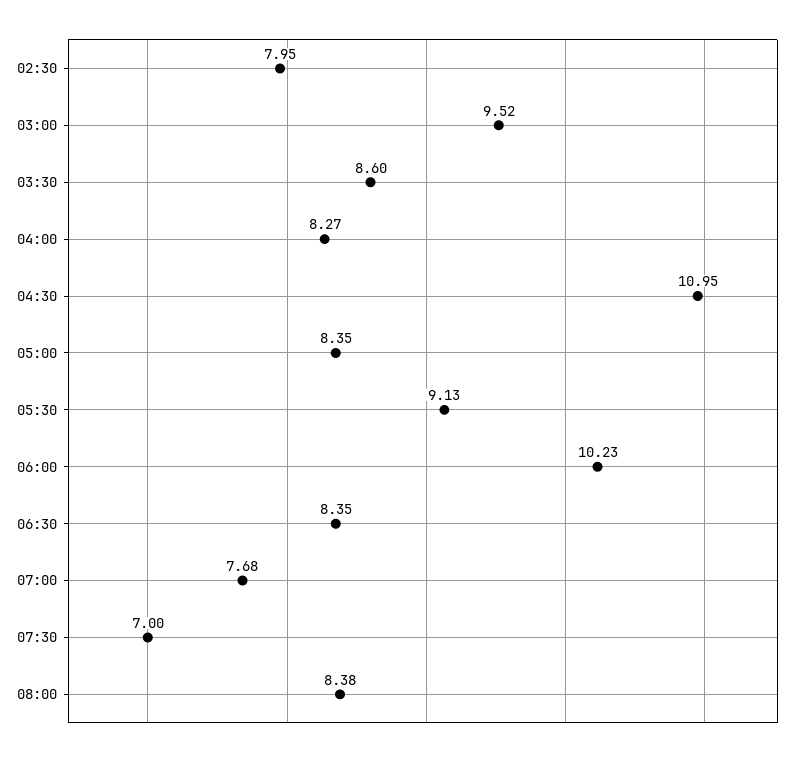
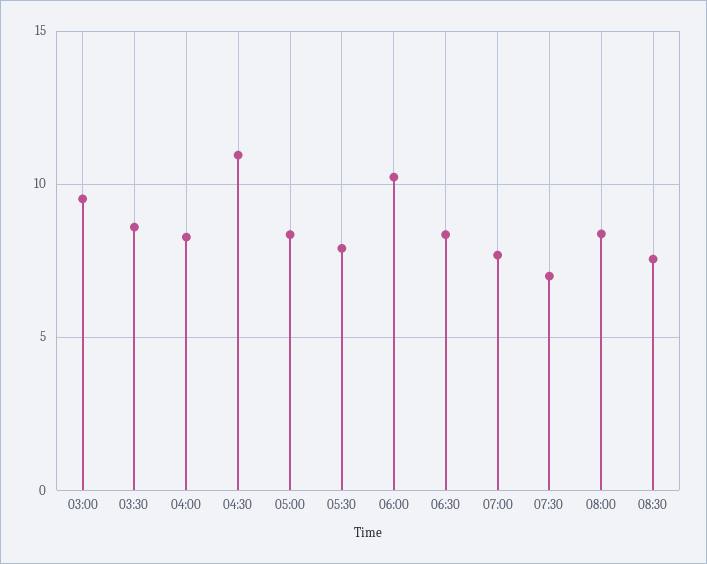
02:30: 7.95 -> none
05:30: 9.13 -> 8
08:30: none -> 7.5

